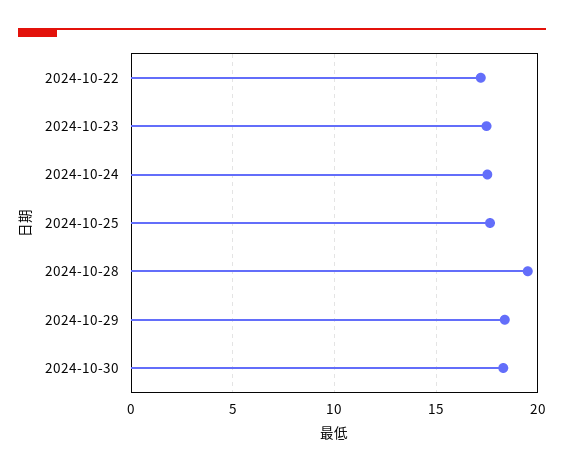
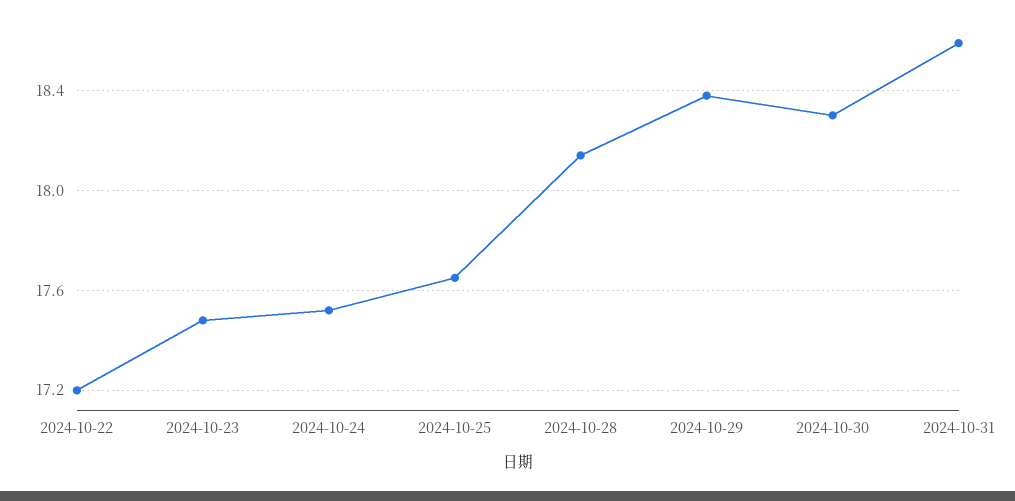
2024-10-28: 19.5 -> 18.15
2024-10-31: none -> 18.6

